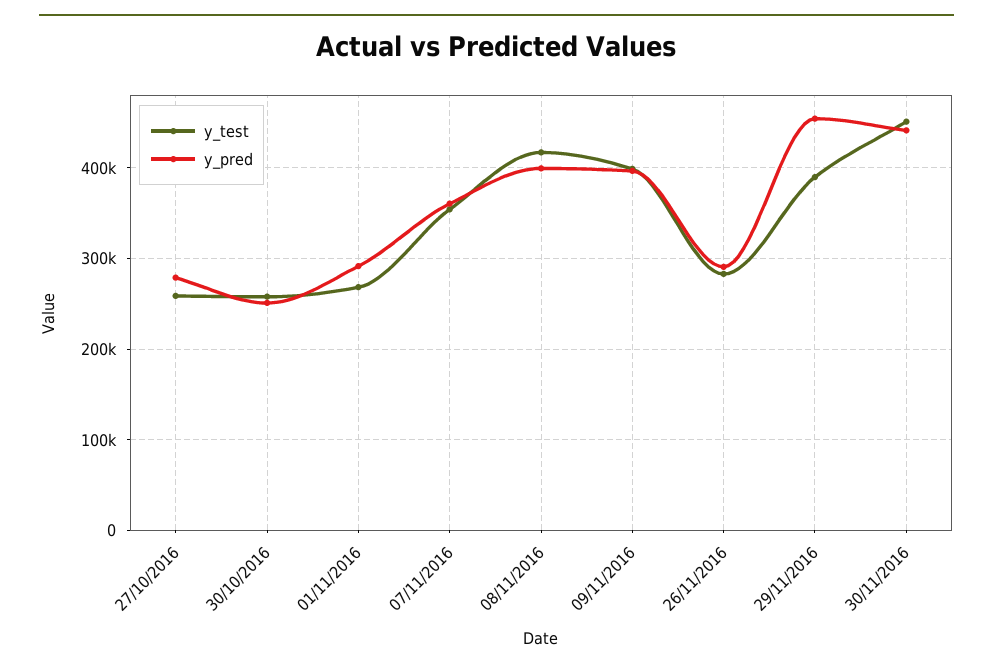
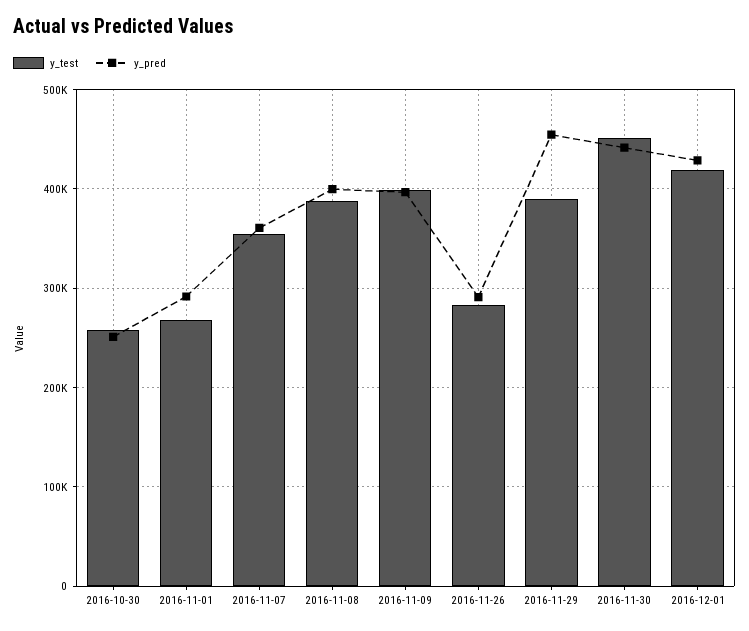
y_test, 27/10/2016: 260000 -> none
y_pred, 27/10/2016: 280000 -> none
y_test, 08/11/2016: 420000 -> 390000
y_test, 2016-12-01: none -> 420000
y_pred, 2016-12-01: none -> 430000

